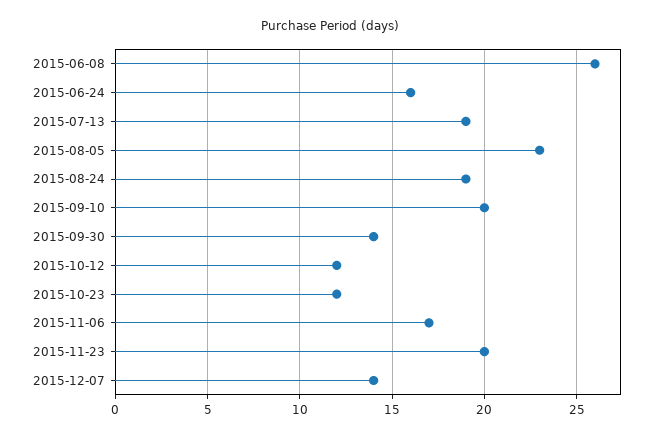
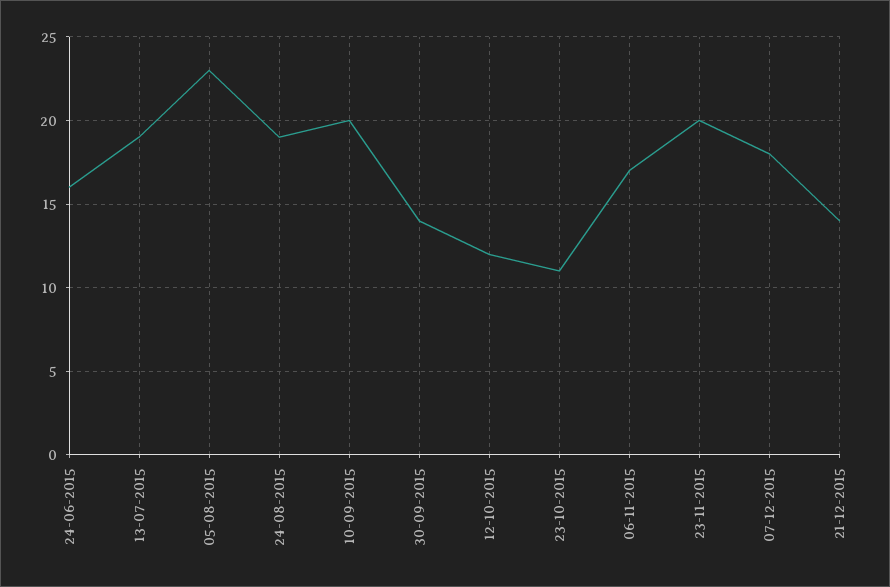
2015-06-08: 26 -> none
2015-10-23: 12 -> 11
2015-12-07: 14 -> 18
21-12-2015: none -> 14

